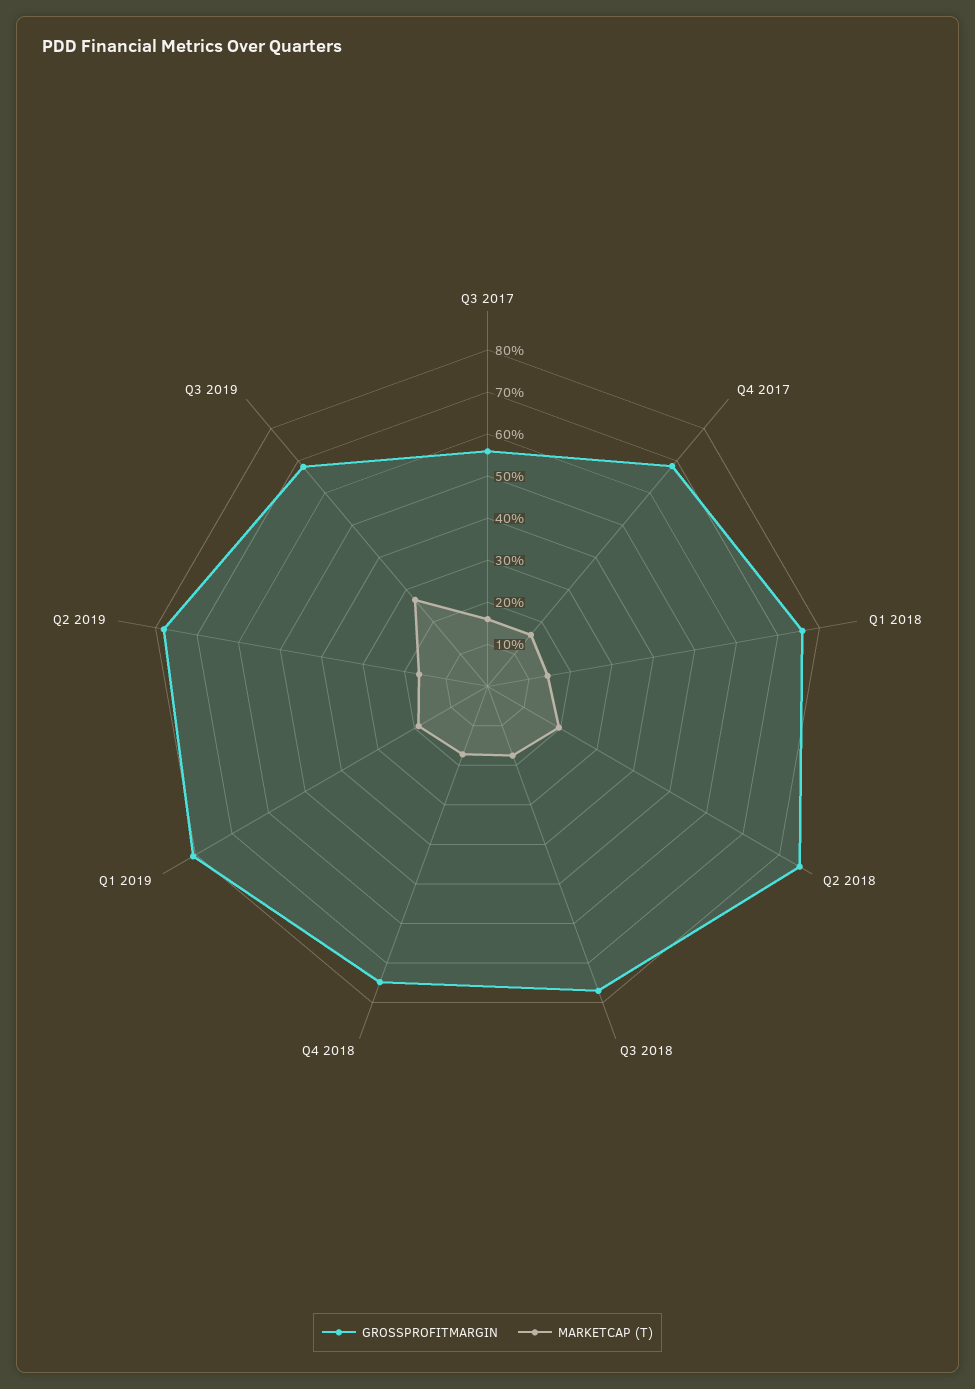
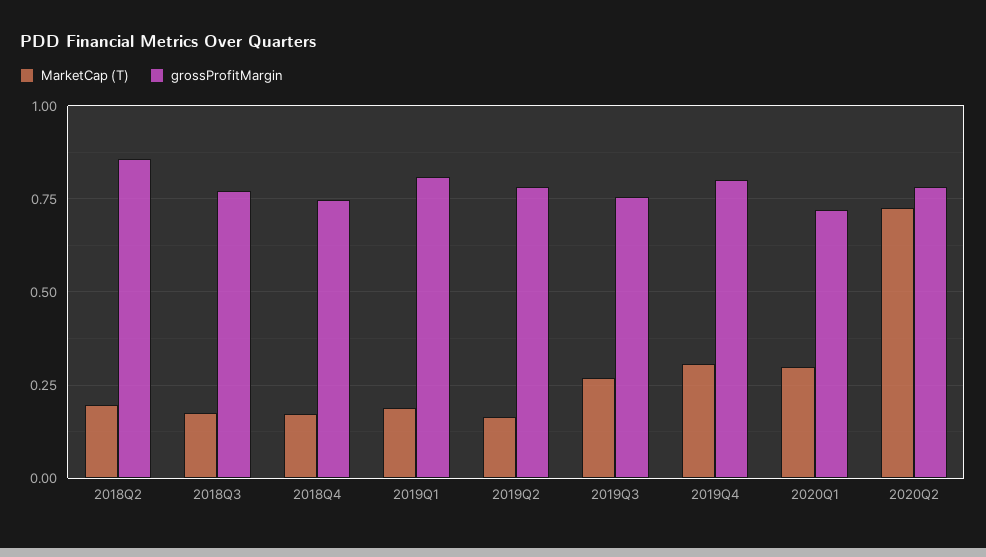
GROSSPROFITMARGIN, Q3 2017: 0.56 -> none
MARKETCAP (T), Q3 2017: 0.16 -> none
GROSSPROFITMARGIN, Q4 2017: 0.68 -> none
MARKETCAP (T), Q4 2017: 0.16 -> none
GROSSPROFITMARGIN, Q1 2018: 0.76 -> none
MARKETCAP (T), Q1 2018: 0.14 -> none
GROSSPROFITMARGIN, Q3 2019: 0.68 -> 0.75
MARKETCAP (T), 2019Q4: none -> 0.3
GROSSPROFITMARGIN, 2019Q4: none -> 0.8
MARKETCAP (T), 2020Q1: none -> 0.3
GROSSPROFITMARGIN, 2020Q1: none -> 0.725
MARKETCAP (T), 2020Q2: none -> 0.725
GROSSPROFITMARGIN, 2020Q2: none -> 0.775

